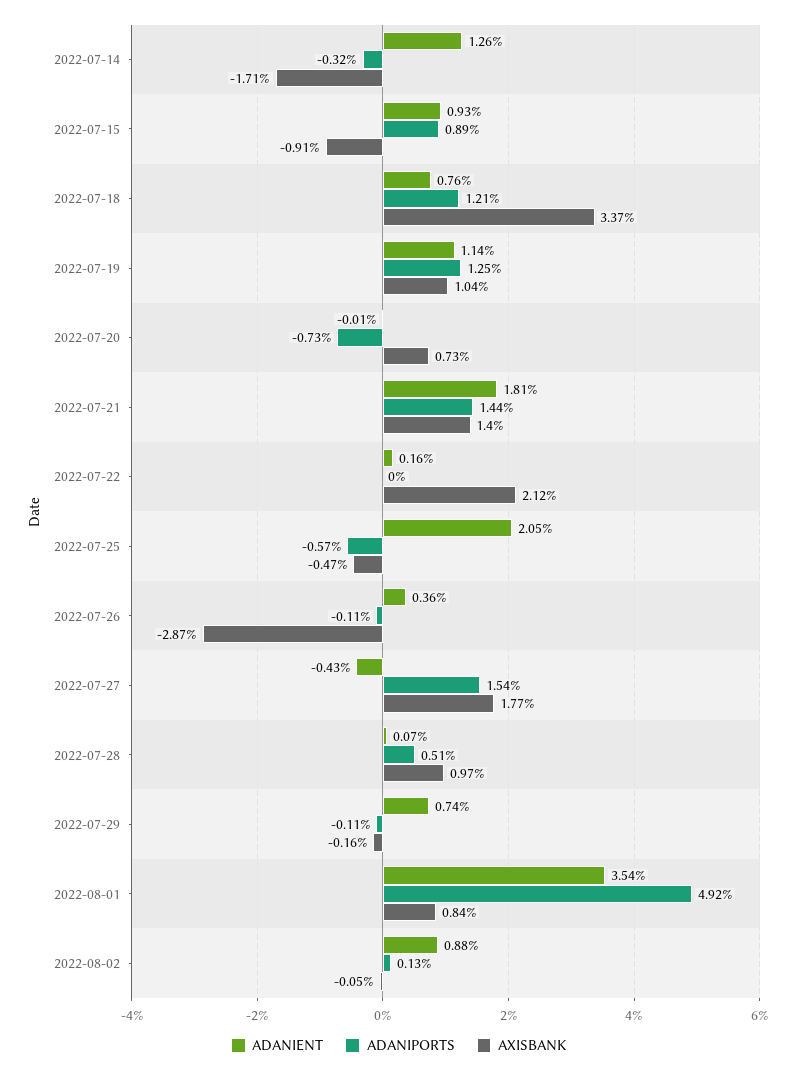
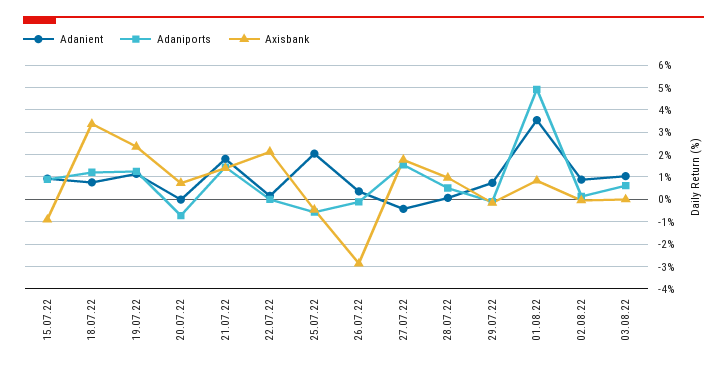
ADANIENT, 2022-07-14: 1.26 -> none
ADANIPORTS, 2022-07-14: -0.32 -> none
AXISBANK, 2022-07-14: -1.71 -> none
AXISBANK, 2022-07-19: 1.04 -> 2.5
ADANIENT, 03.08.22: none -> 1
ADANIPORTS, 03.08.22: none -> 0.5
AXISBANK, 03.08.22: none -> 0

